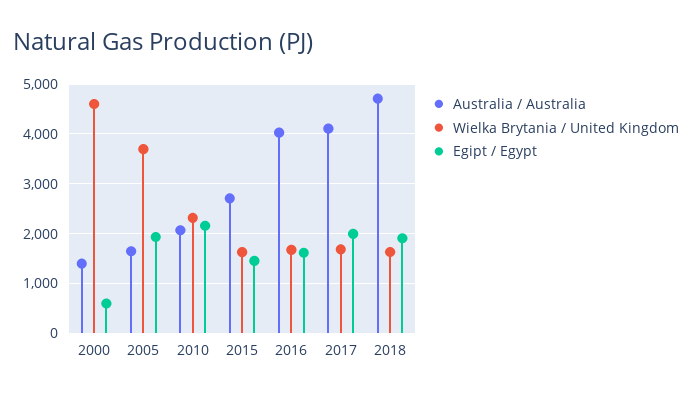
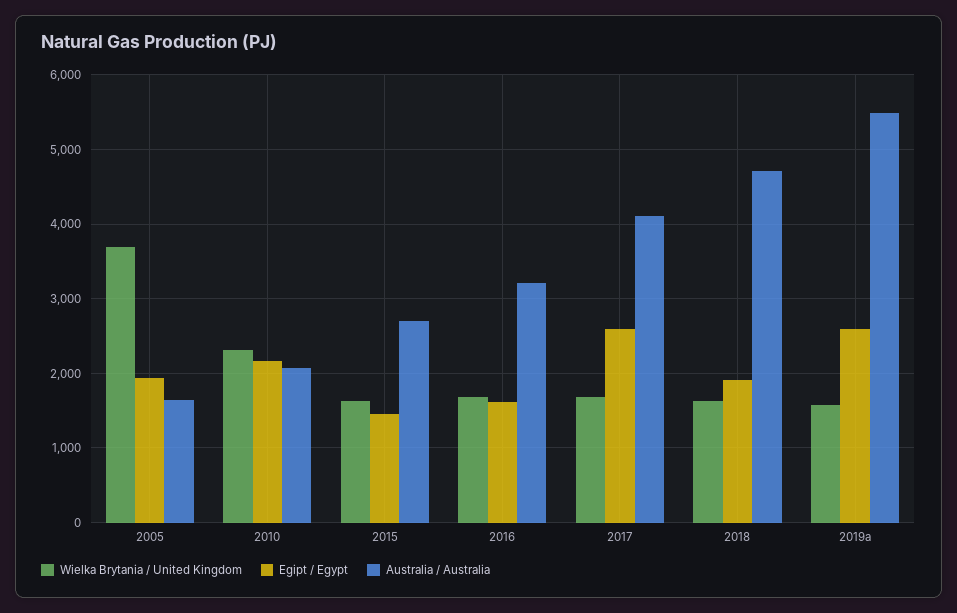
Australia / Australia, 2000: 1400 -> none
Wielka Brytania / United Kingdom, 2000: 4600 -> none
Egipt / Egypt, 2000: 600 -> none
Australia / Australia, 2016: 4000 -> 3200
Egipt / Egypt, 2017: 2000 -> 2600
Wielka Brytania / United Kingdom, 2019a: none -> 1600
Egipt / Egypt, 2019a: none -> 2600
Australia / Australia, 2019a: none -> 5500

